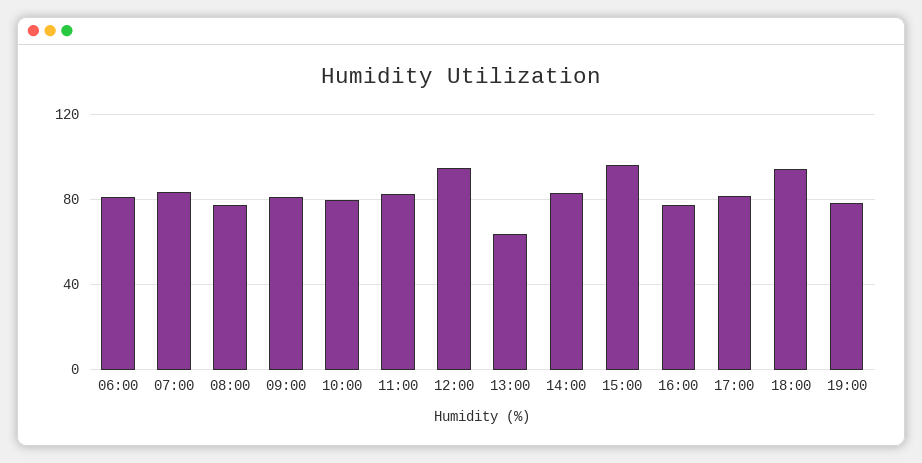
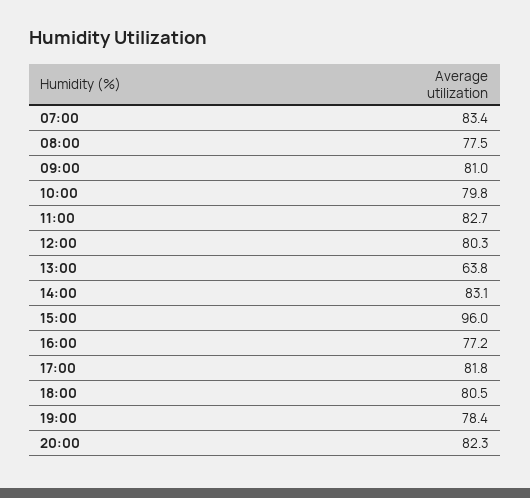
06:00: 80 -> none
12:00: 95 -> 80.3
18:00: 95 -> 80.5
20:00: none -> 82.3

